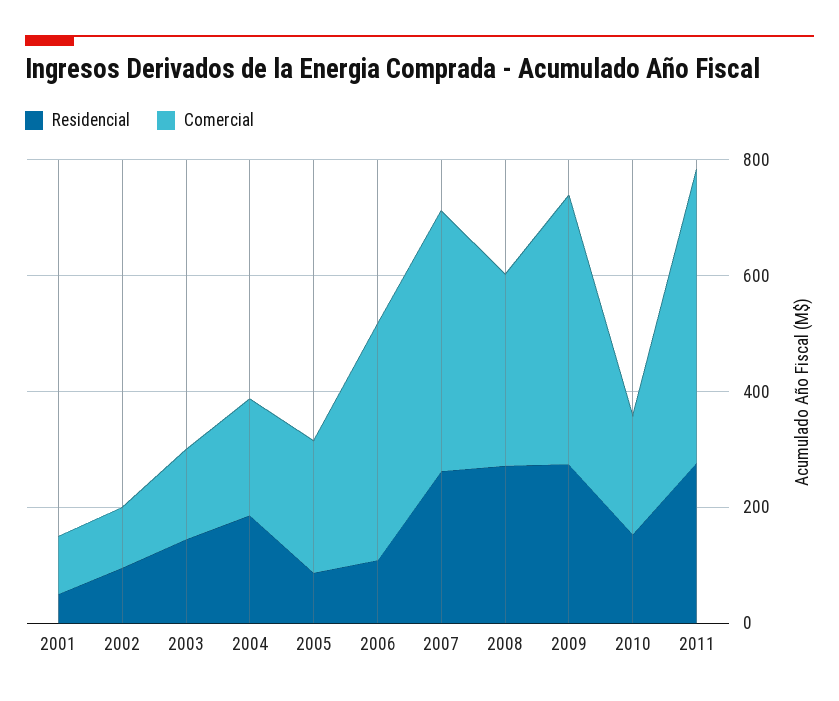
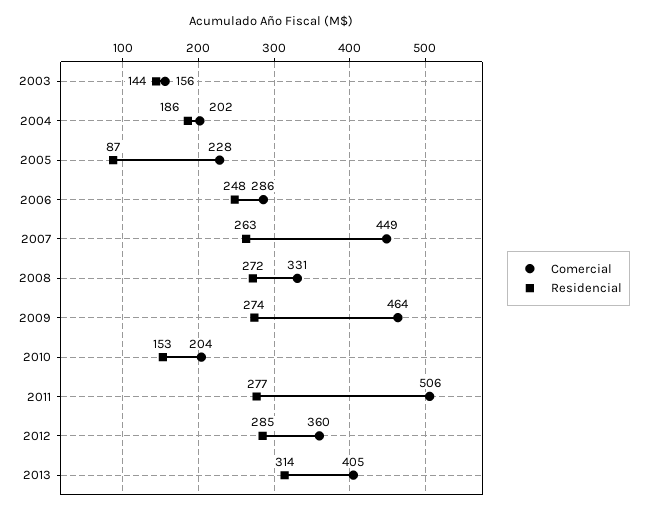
Residencial, 2001: 50 -> none
Comercial, 2001: 100 -> none
Residencial, 2002: 100 -> none
Comercial, 2002: 100 -> none
Residencial, 2006: 100 -> 248
Comercial, 2006: 400 -> 286
Comercial, 2012: none -> 360
Residencial, 2012: none -> 285
Comercial, 2013: none -> 405
Residencial, 2013: none -> 314

